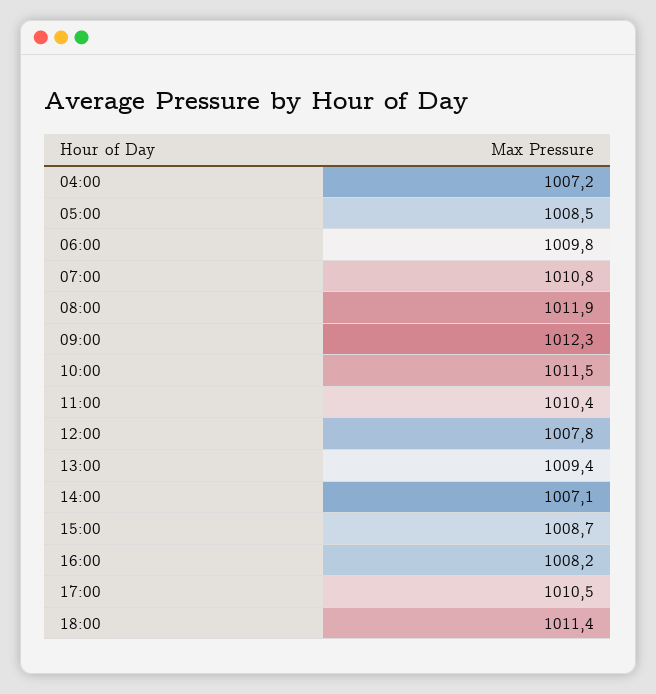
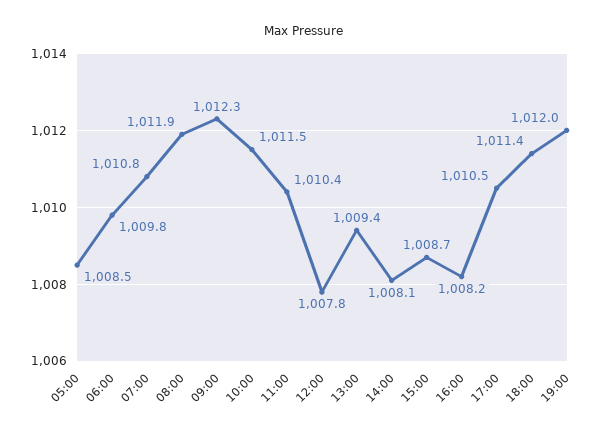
04:00: 1007.2 -> none
14:00: 1007.1 -> 1008.1
19:00: none -> 1012

